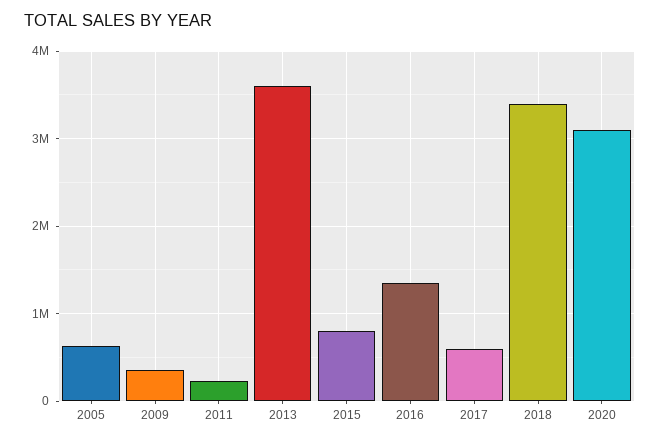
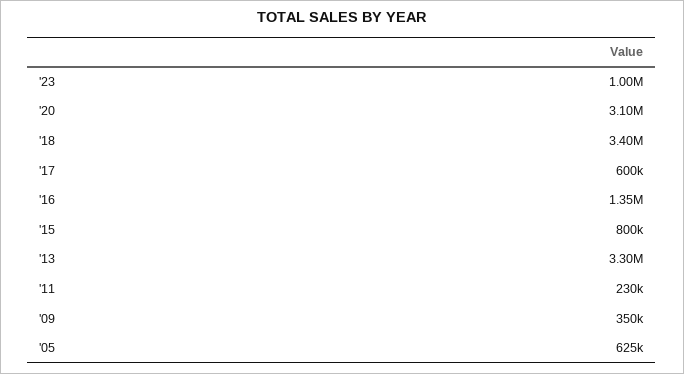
2013: 3600000 -> 3300000
'23: none -> 1000000

